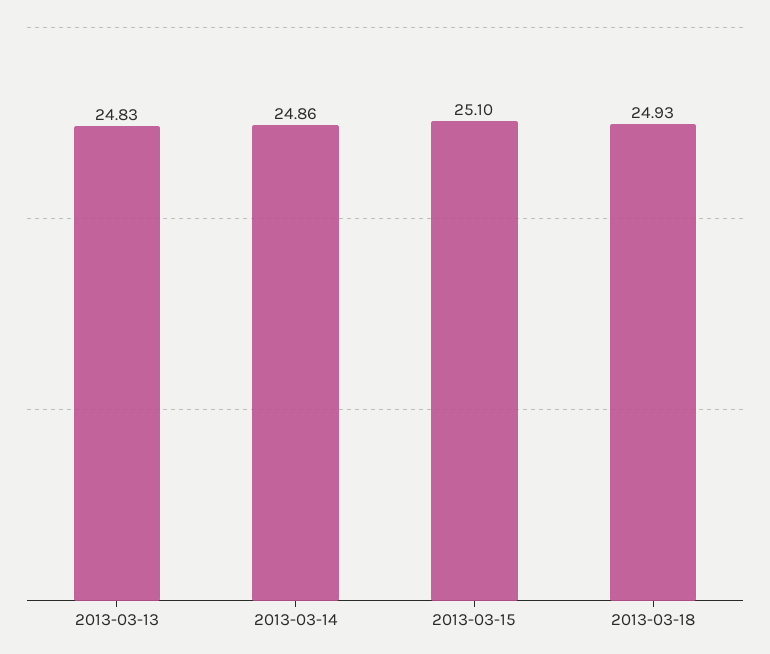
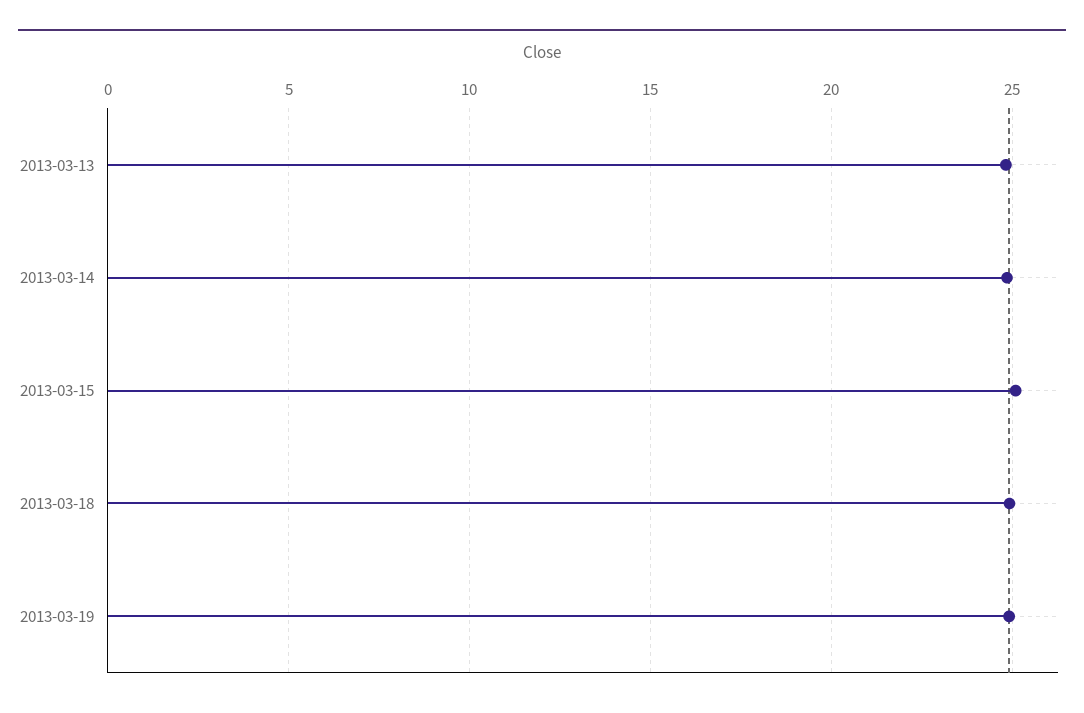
2013-03-19: none -> 25

